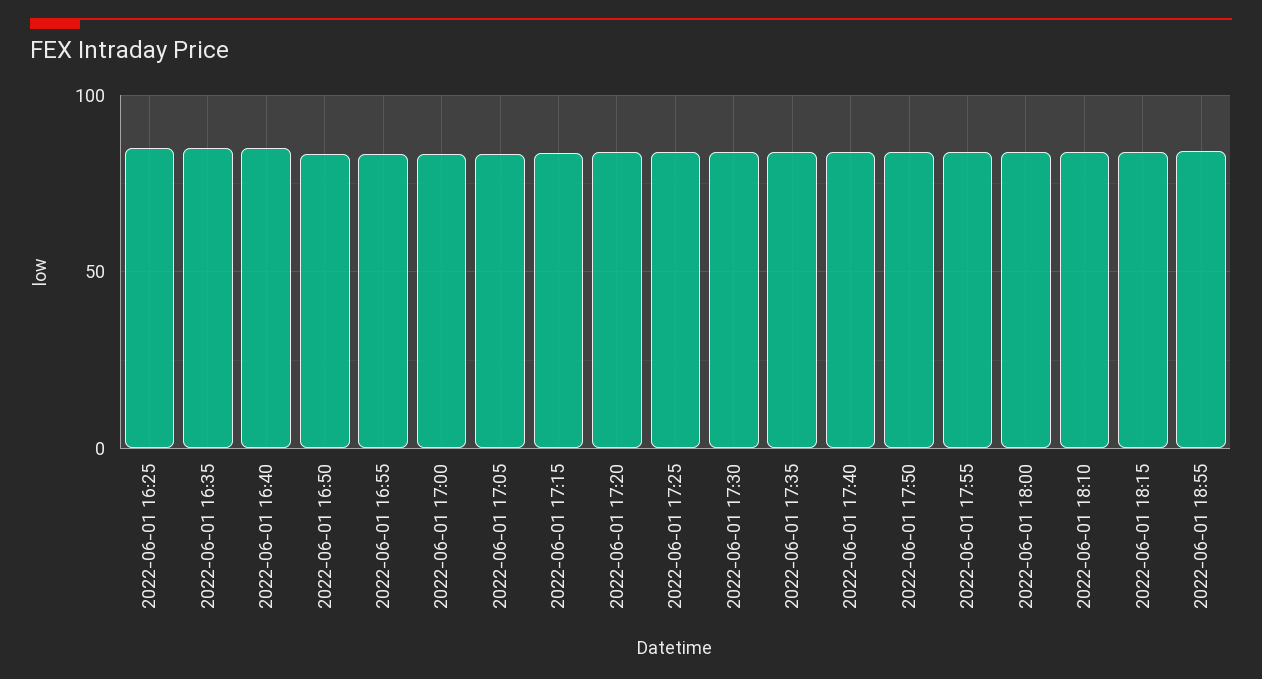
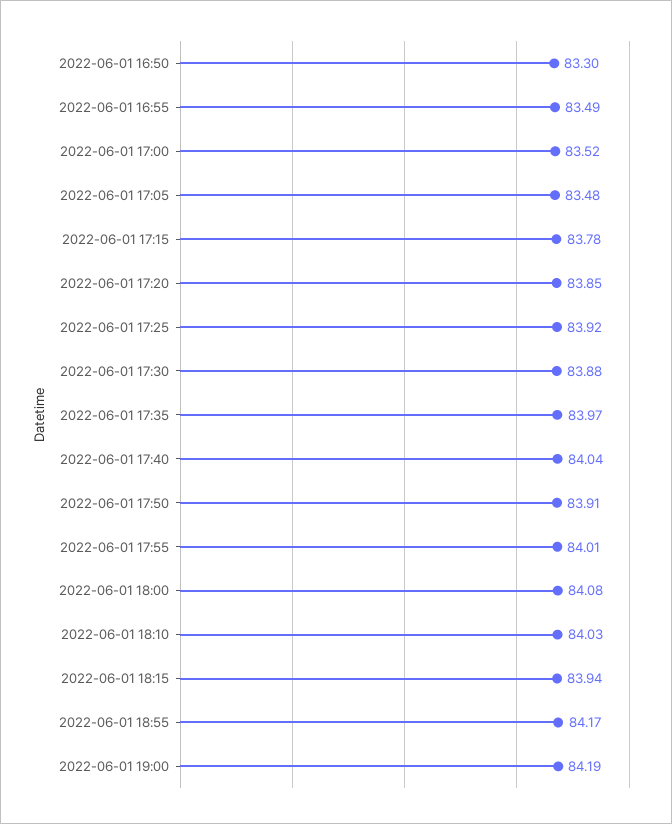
2022-06-01 16:25: 85 -> none
2022-06-01 16:35: 85 -> none
2022-06-01 16:40: 85 -> none
2022-06-01 19:00: none -> 84.19

